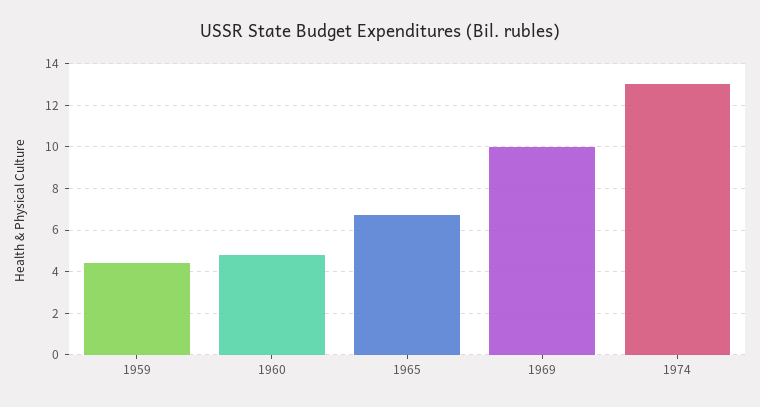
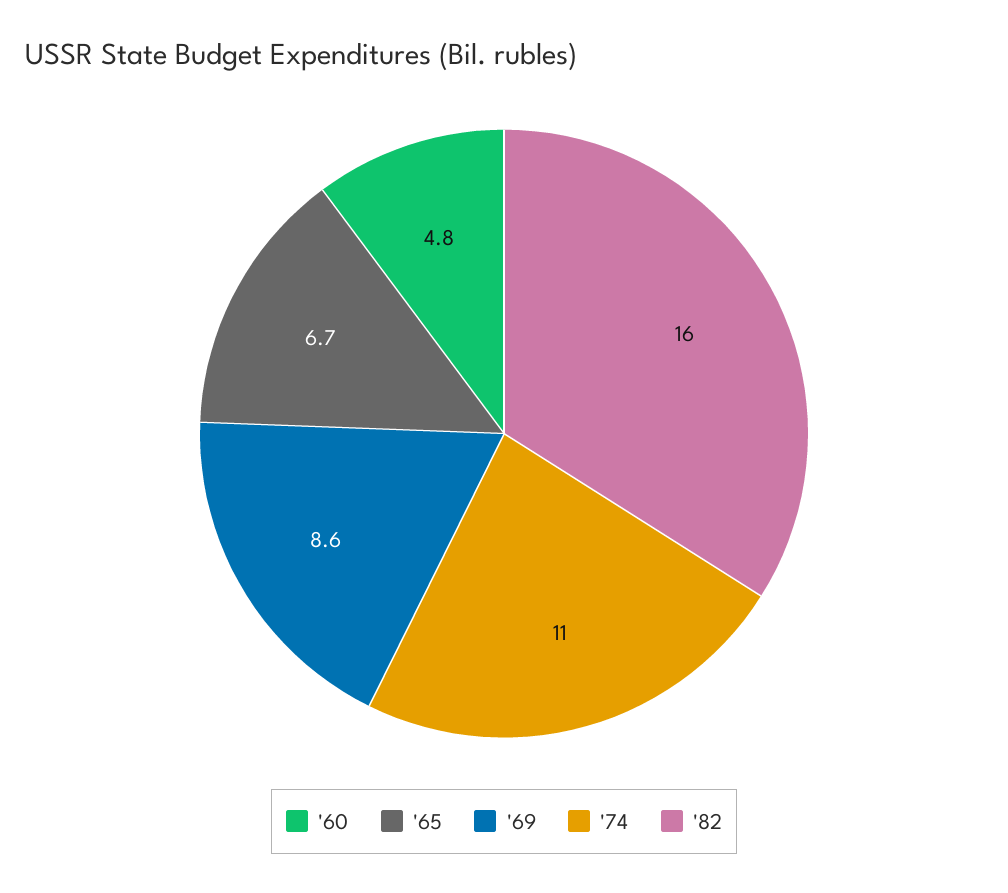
1959: 4.5 -> none
1969: 10 -> 8.6
1974: 13 -> 11
'82: none -> 16

